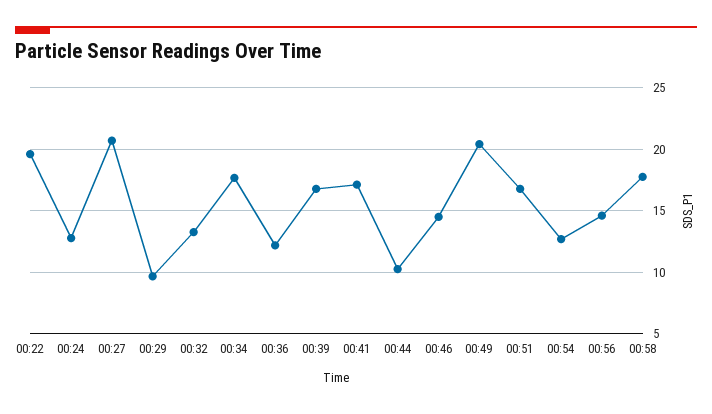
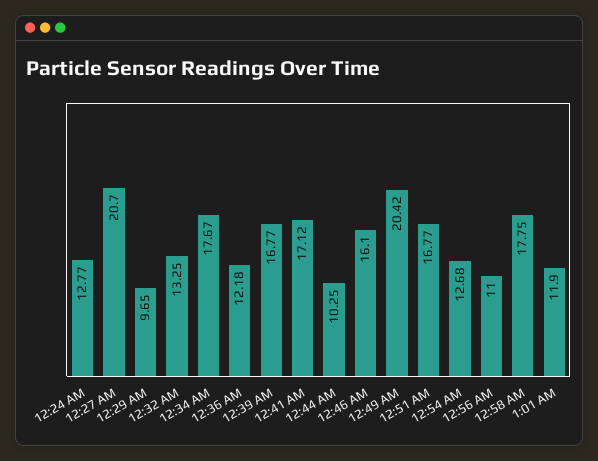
00:22: 19.5 -> none
00:46: 14.5 -> 16.1
00:56: 14.5 -> 11
1:01 AM: none -> 11.9

